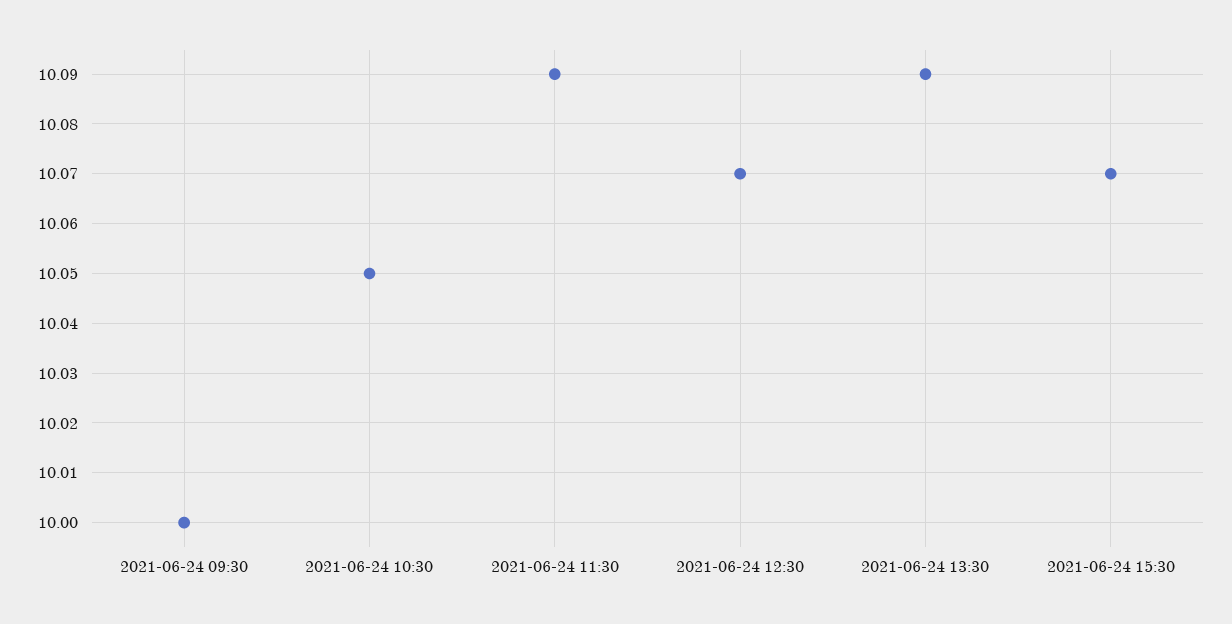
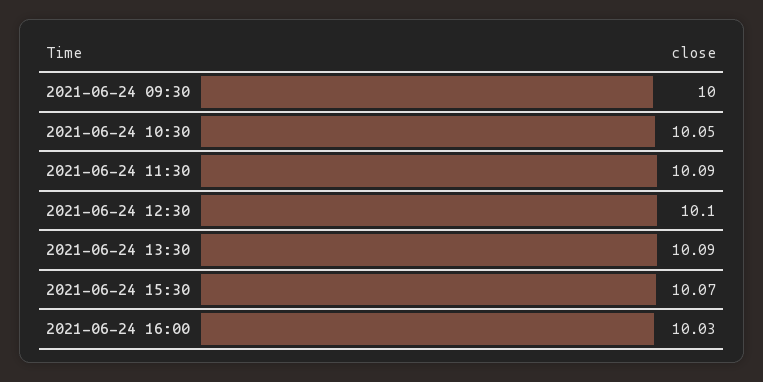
2021-06-24 12:30: 10.07 -> 10.1
2021-06-24 16:00: none -> 10.03

